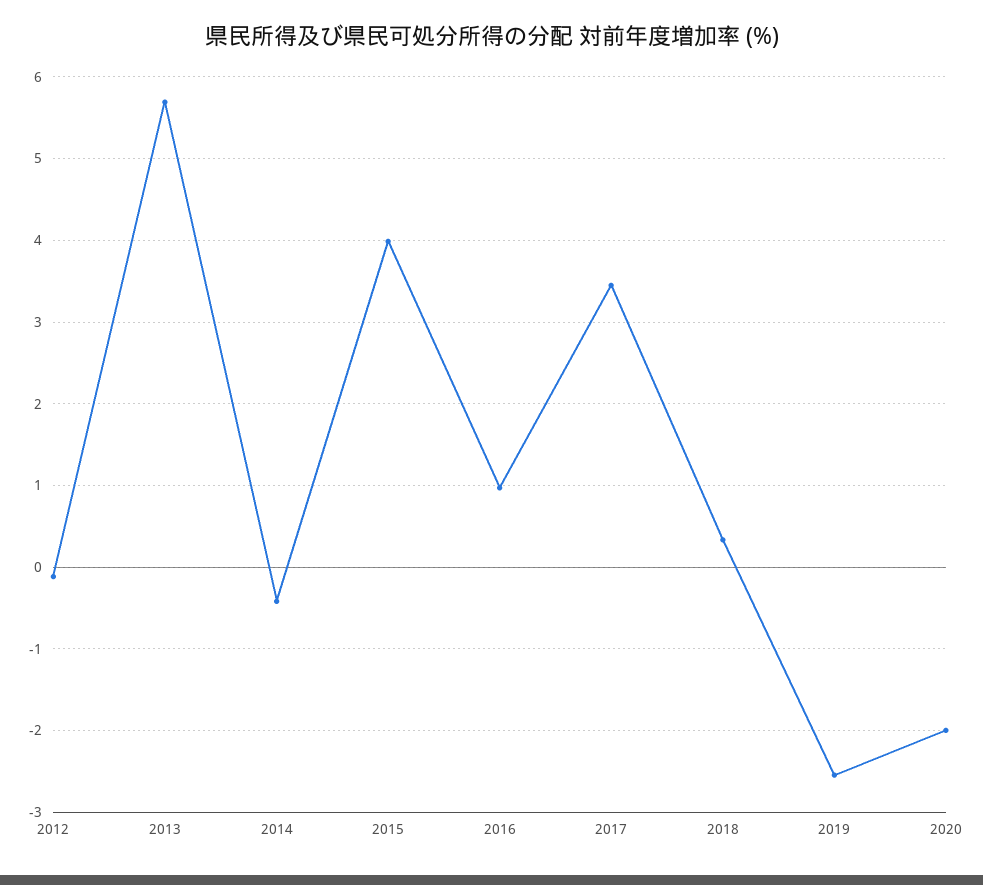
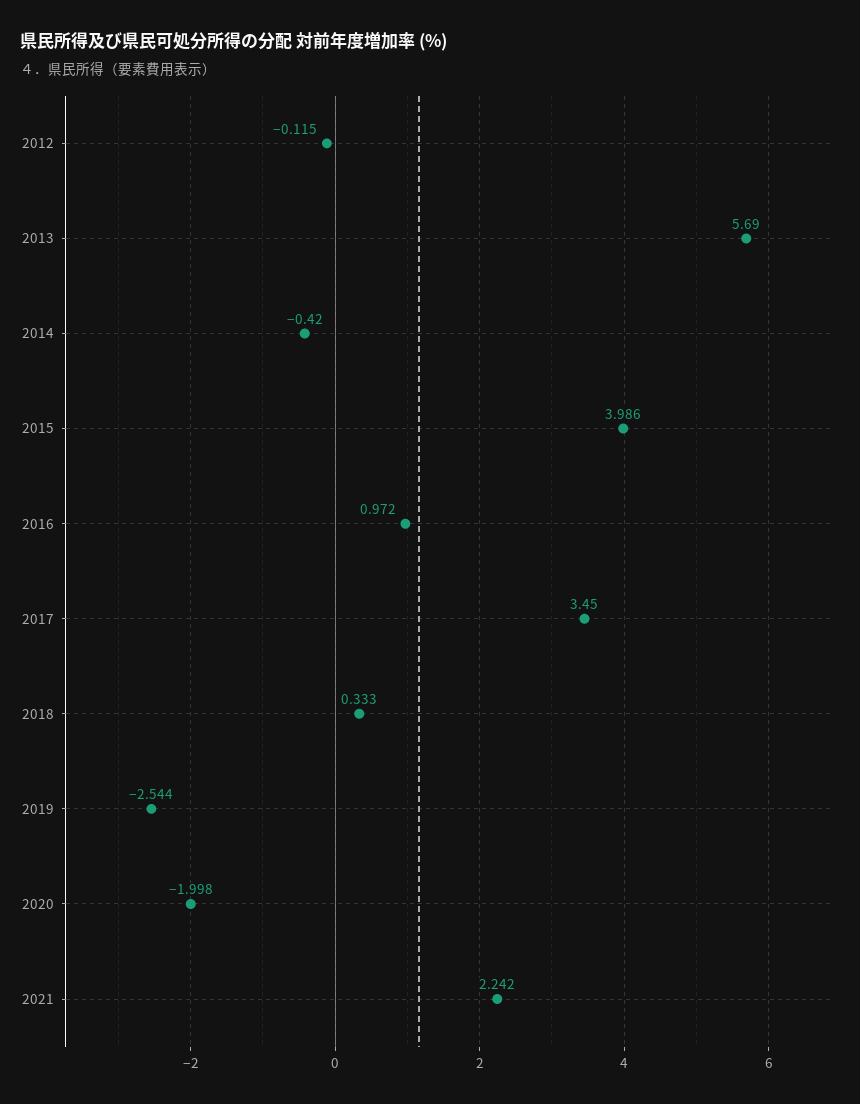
2021: none -> 2.242

